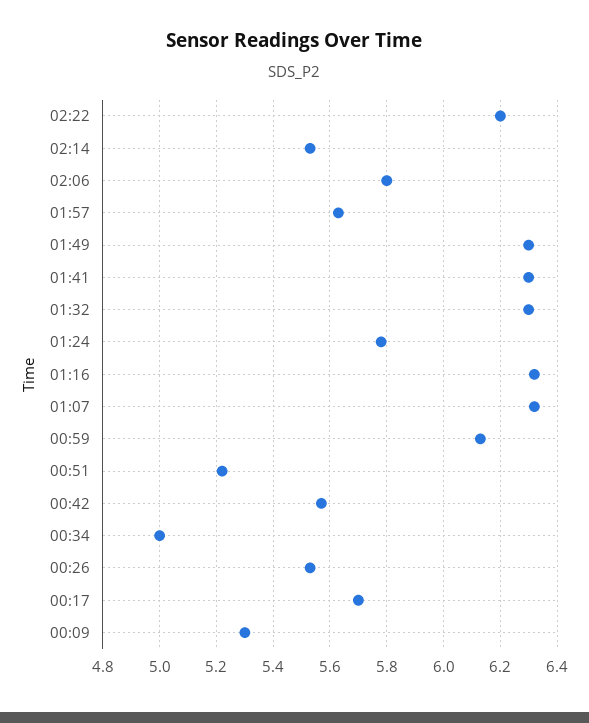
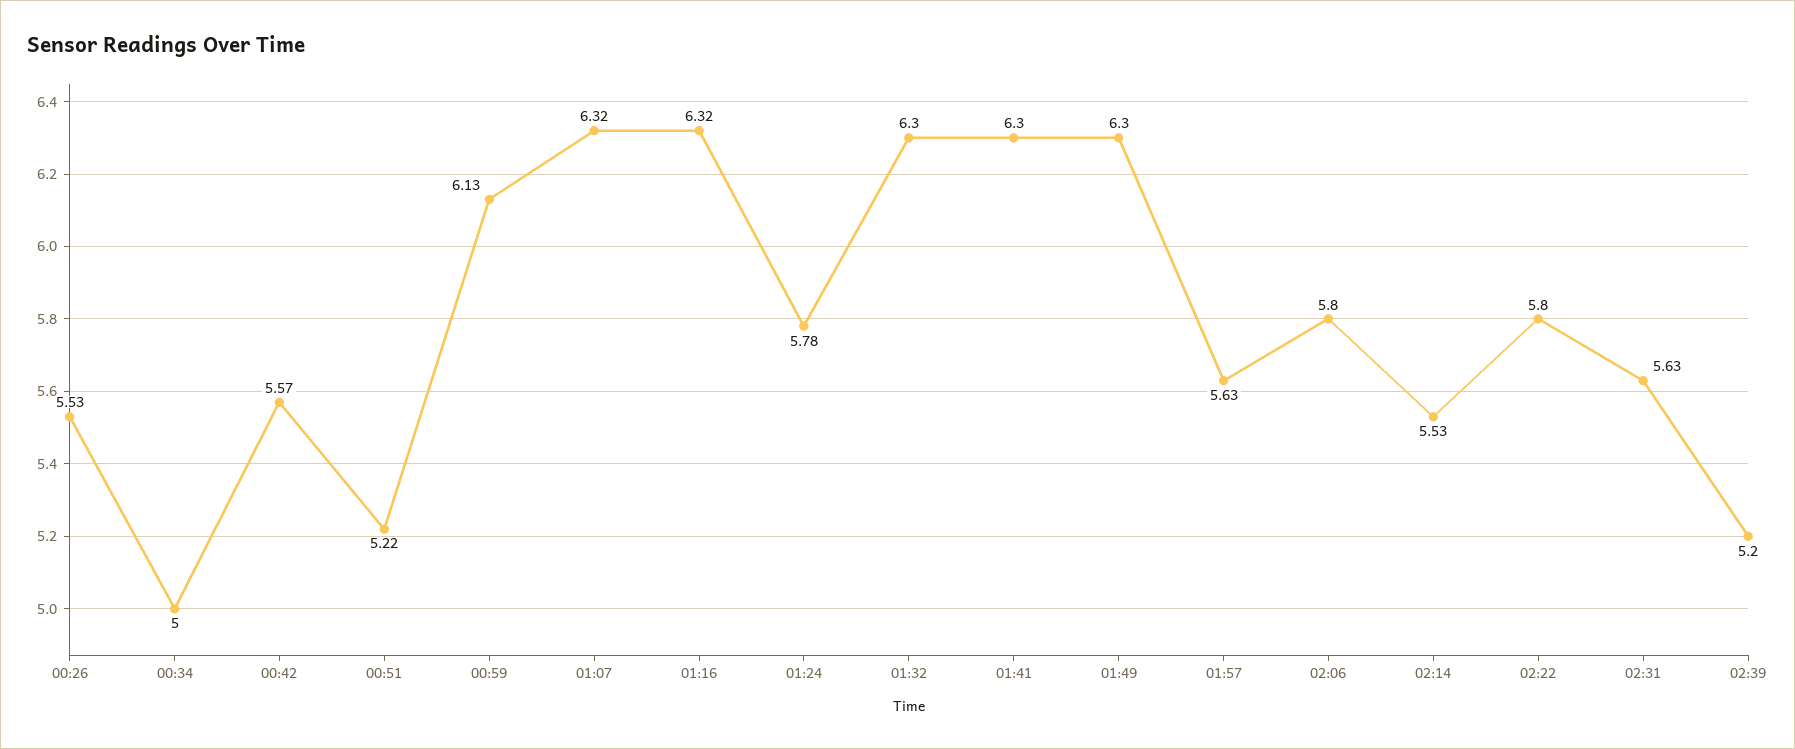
02:22: 6.2 -> 5.8
00:17: 5.7 -> none
00:09: 5.3 -> none
02:31: none -> 5.63
02:39: none -> 5.2

